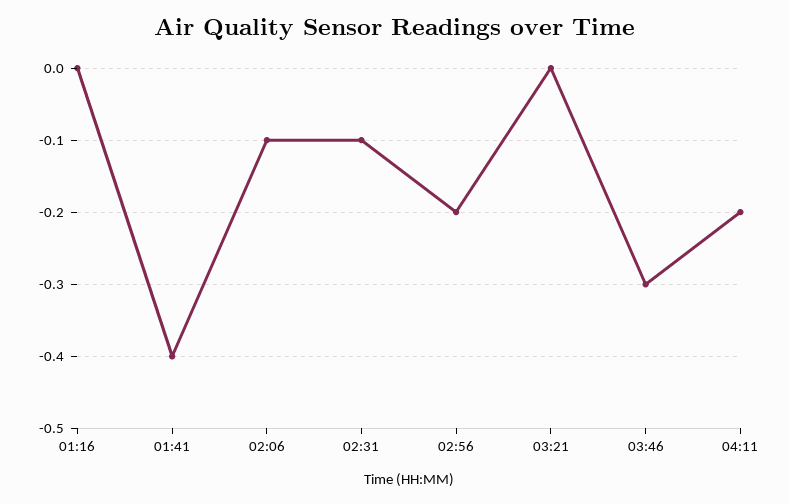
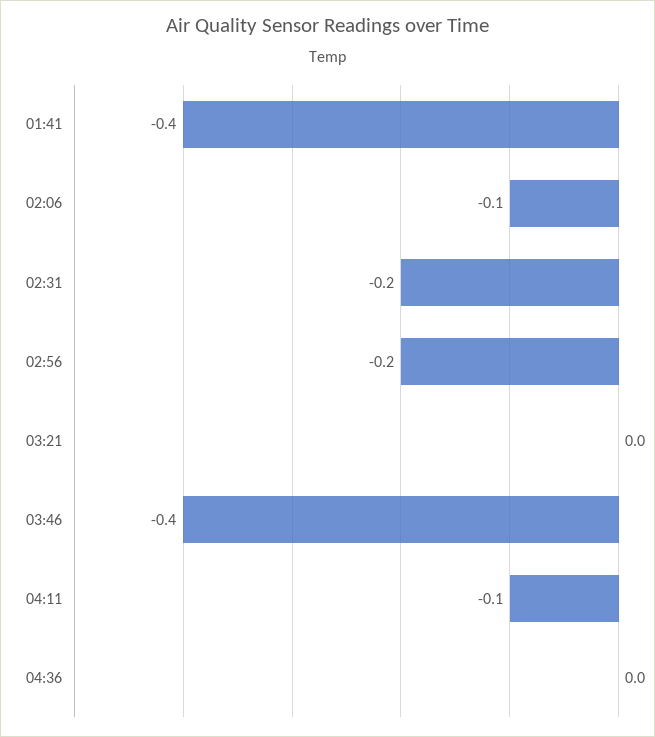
01:16: 0 -> none
02:31: -0.1 -> -0.2
03:46: -0.3 -> -0.4
04:11: -0.2 -> -0.1
04:36: none -> 0

